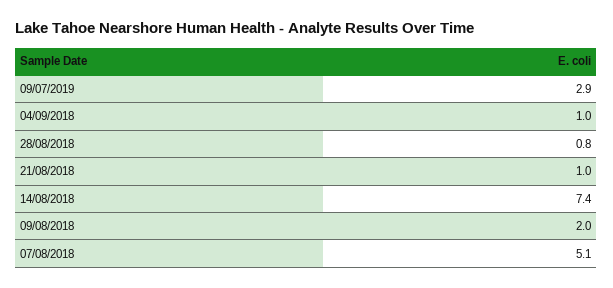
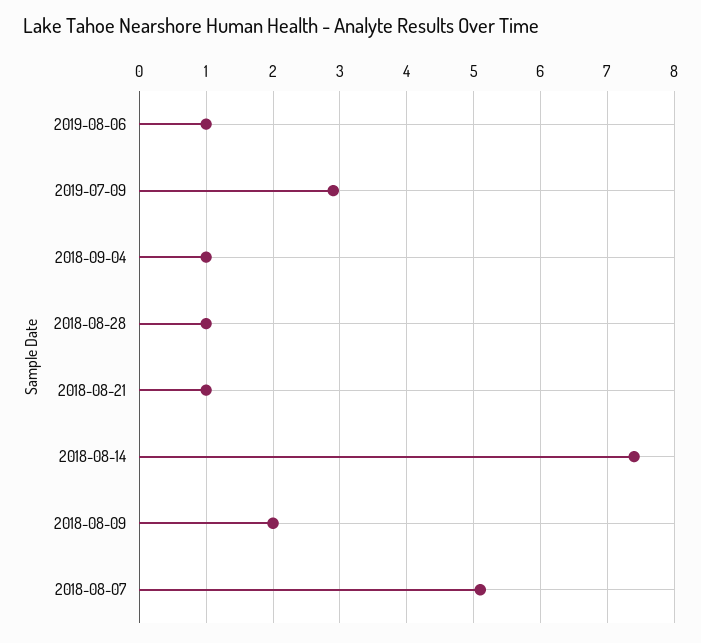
28/08/2018: 0.8 -> 1
2019-08-06: none -> 1

